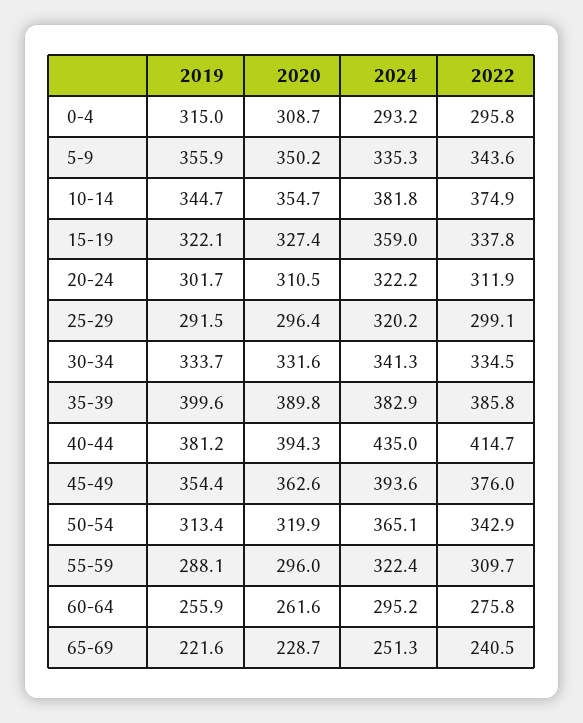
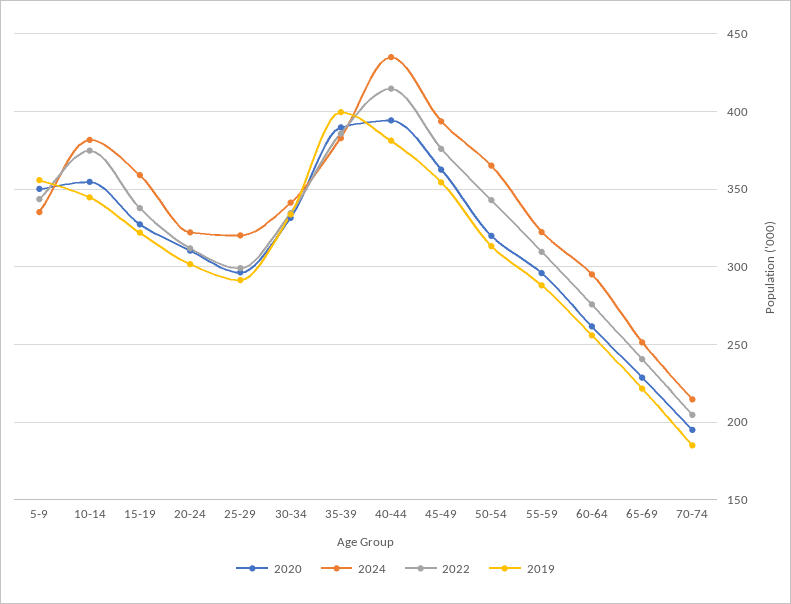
2019, 0-4: 315 -> none
2020, 0-4: 308.7 -> none
2024, 0-4: 293.2 -> none
2022, 0-4: 295.8 -> none
2020, 70-74: none -> 195
2024, 70-74: none -> 215
2022, 70-74: none -> 205
2019, 70-74: none -> 185

